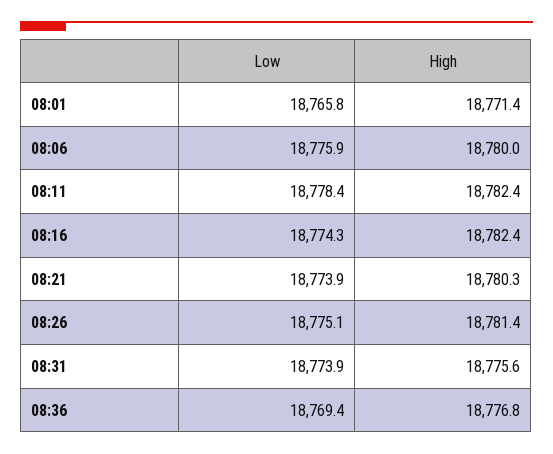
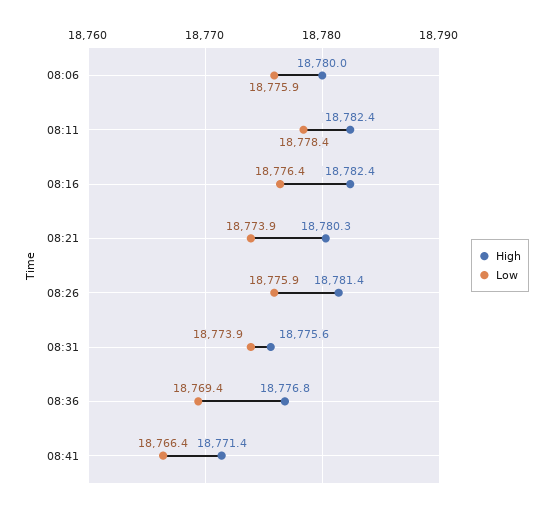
Low, 08:01: 18765.8 -> none
High, 08:01: 18771.4 -> none
Low, 08:16: 18774.3 -> 18776.4
Low, 08:26: 18775.1 -> 18775.9
High, 08:41: none -> 18771.4
Low, 08:41: none -> 18766.4

